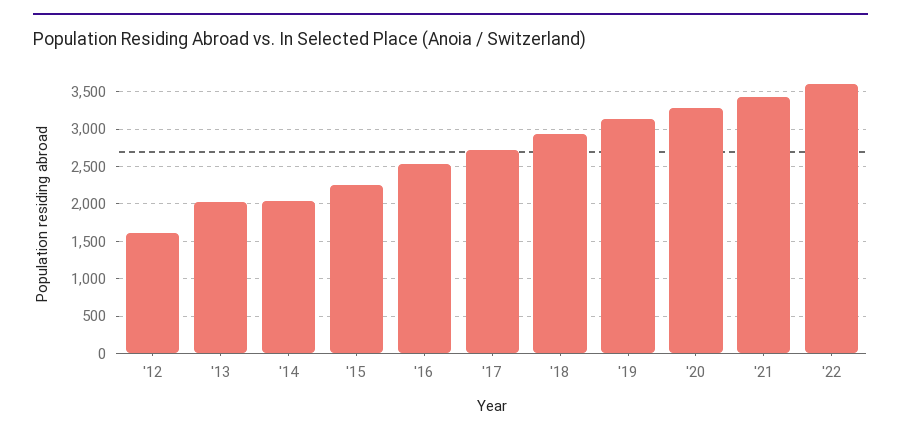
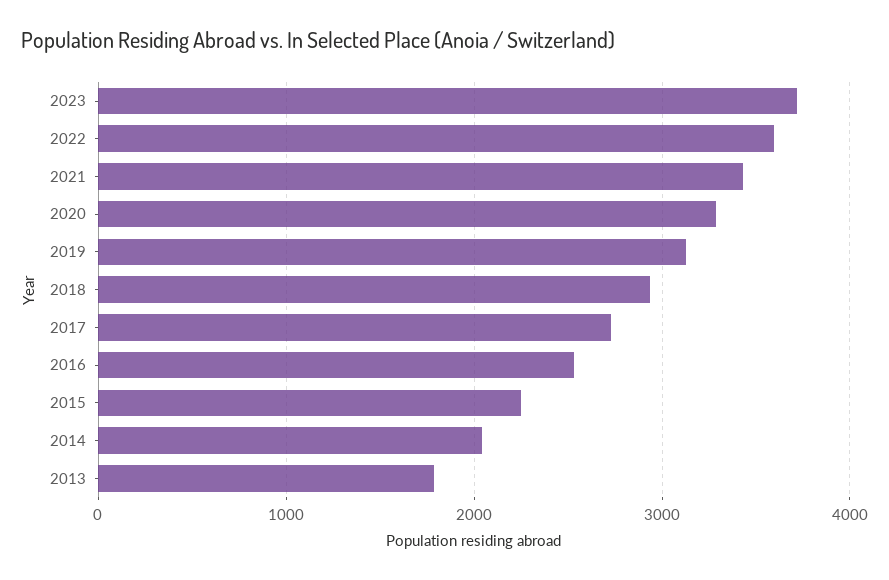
'12: 1600 -> none
'13: 2000 -> 1800
2023: none -> 3700

